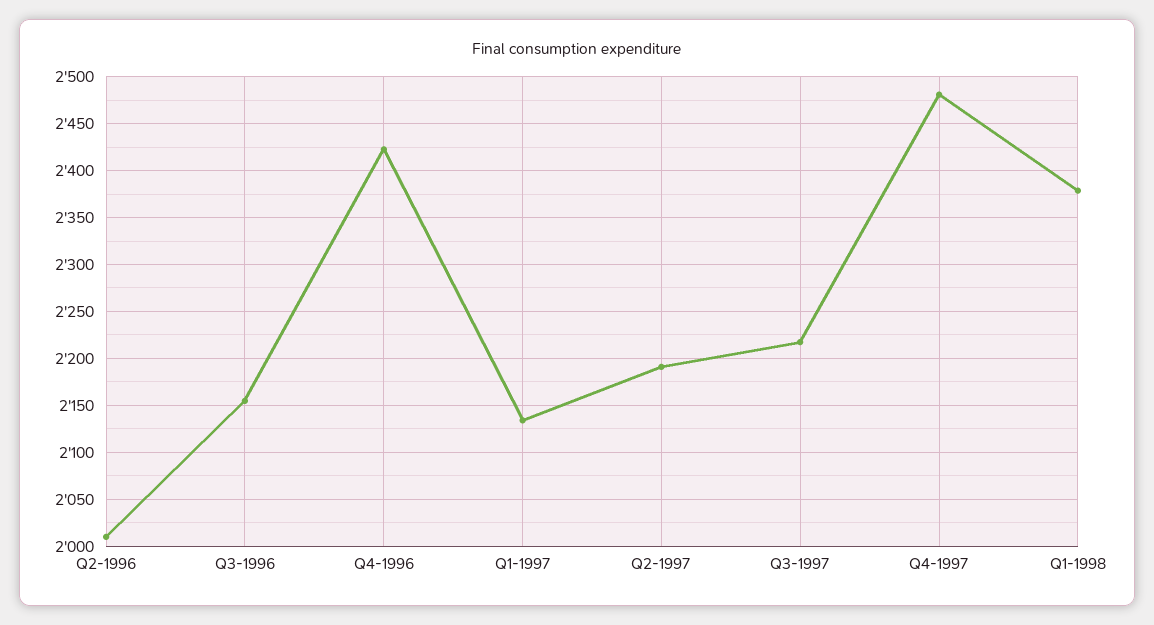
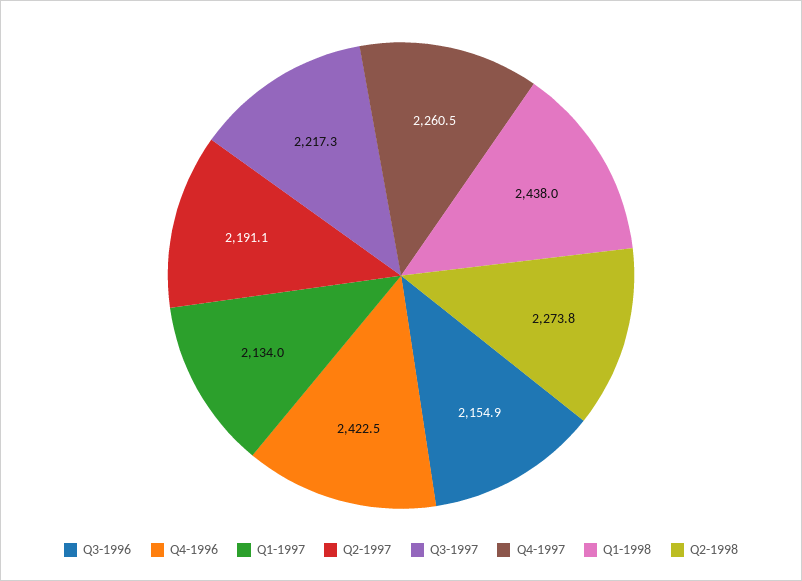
Q2-1996: 2010 -> none
Q4-1997: 2480 -> 2260.5
Q1-1998: 2380 -> 2438
Q2-1998: none -> 2273.8

